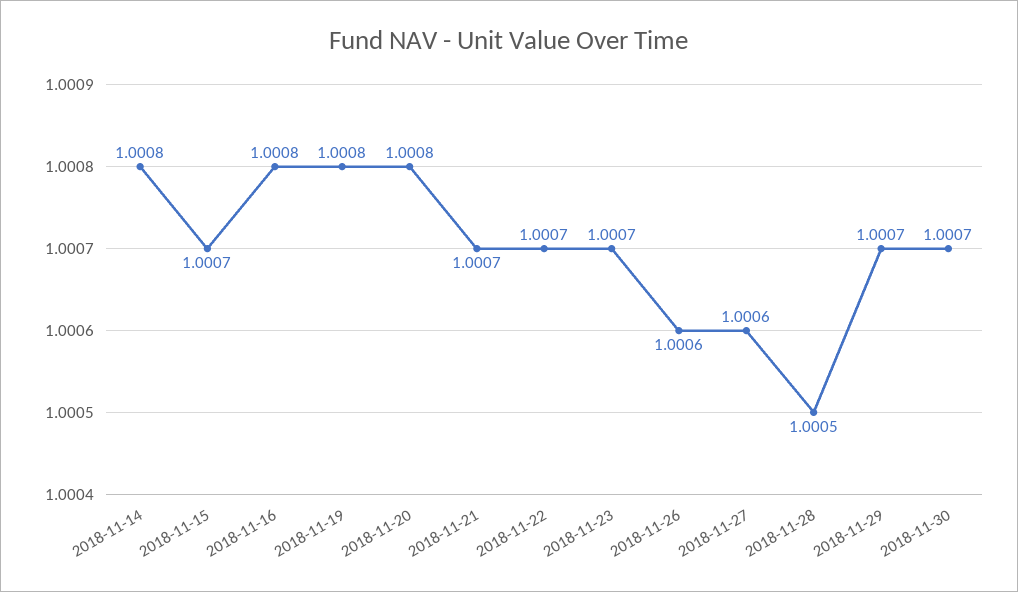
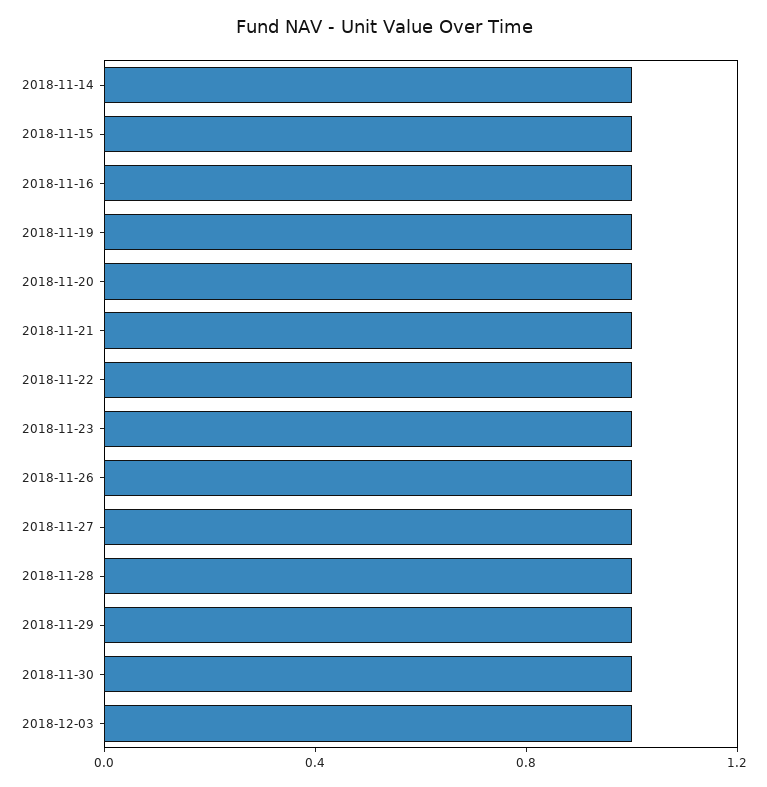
2018-12-03: none -> 1

